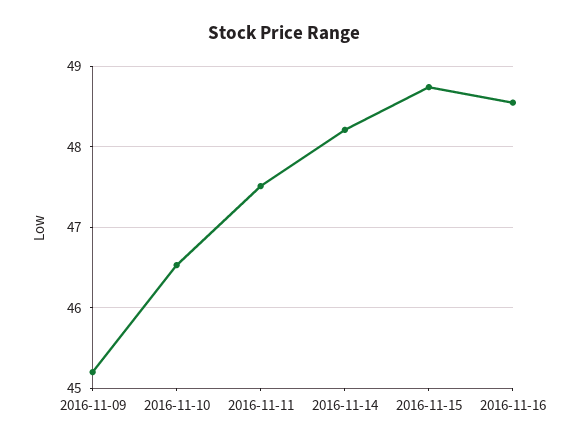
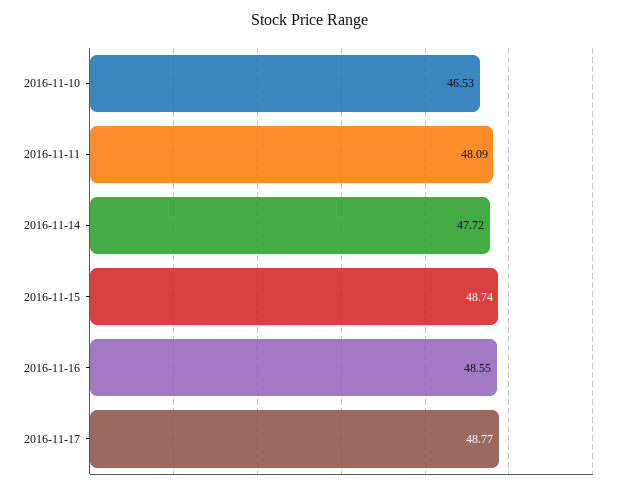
2016-11-09: 45.2 -> none
2016-11-11: 47.5 -> 48.09
2016-11-14: 48.2 -> 47.72
2016-11-17: none -> 48.77

